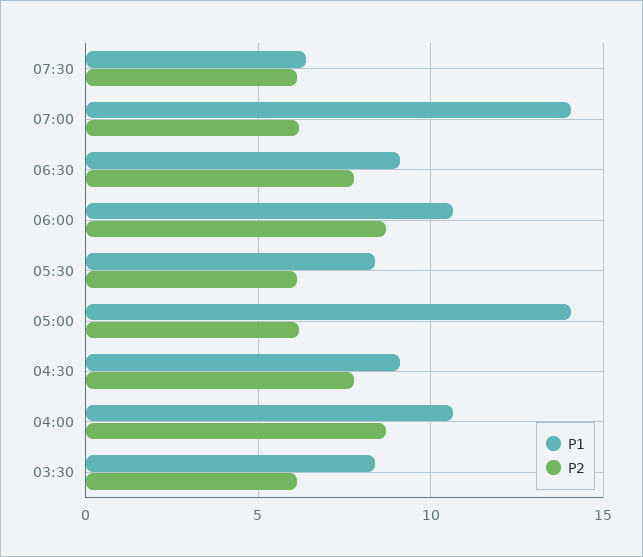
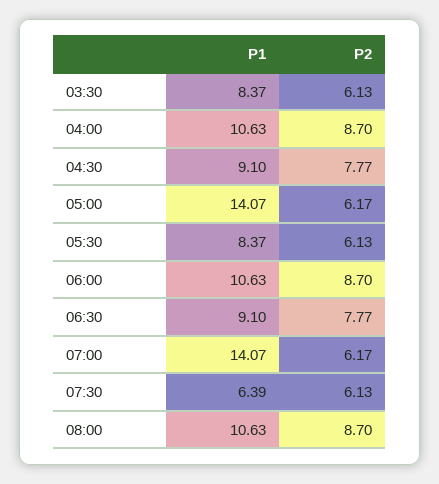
P1, 08:00: none -> 10.63
P2, 08:00: none -> 8.7

